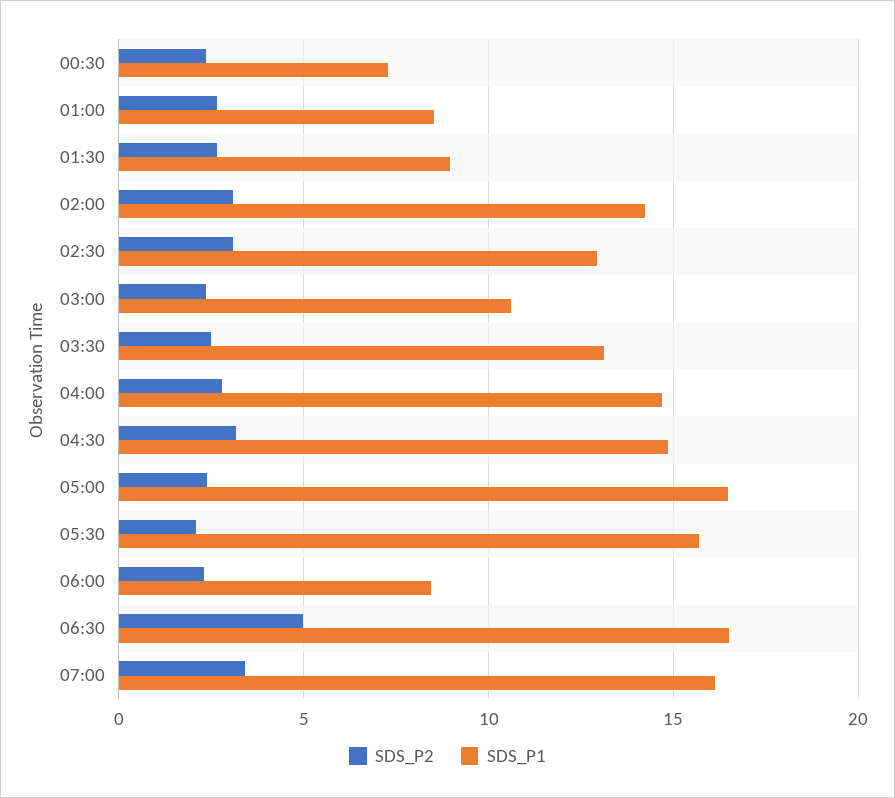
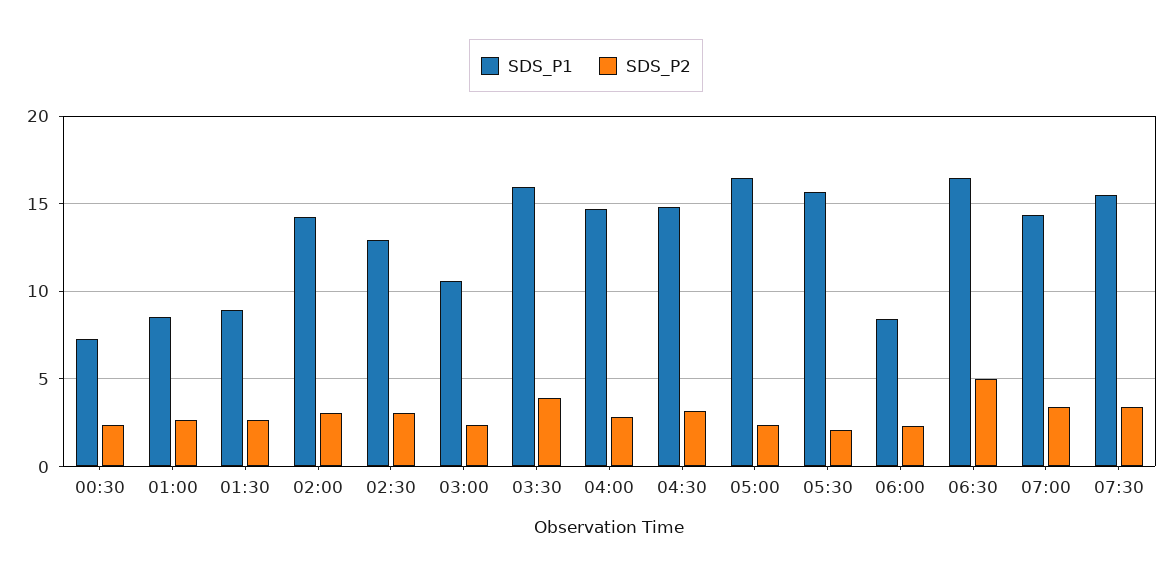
SDS_P2, 03:30: 2.5 -> 4
SDS_P1, 03:30: 13 -> 16
SDS_P1, 07:00: 16 -> 14.5
SDS_P1, 07:30: none -> 15.5
SDS_P2, 07:30: none -> 3.5

